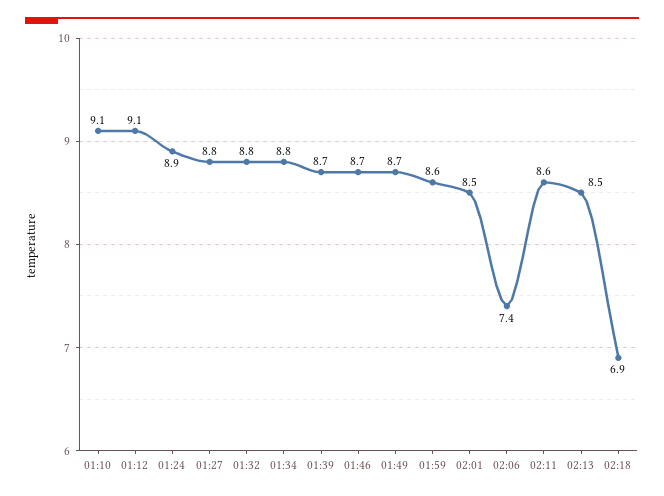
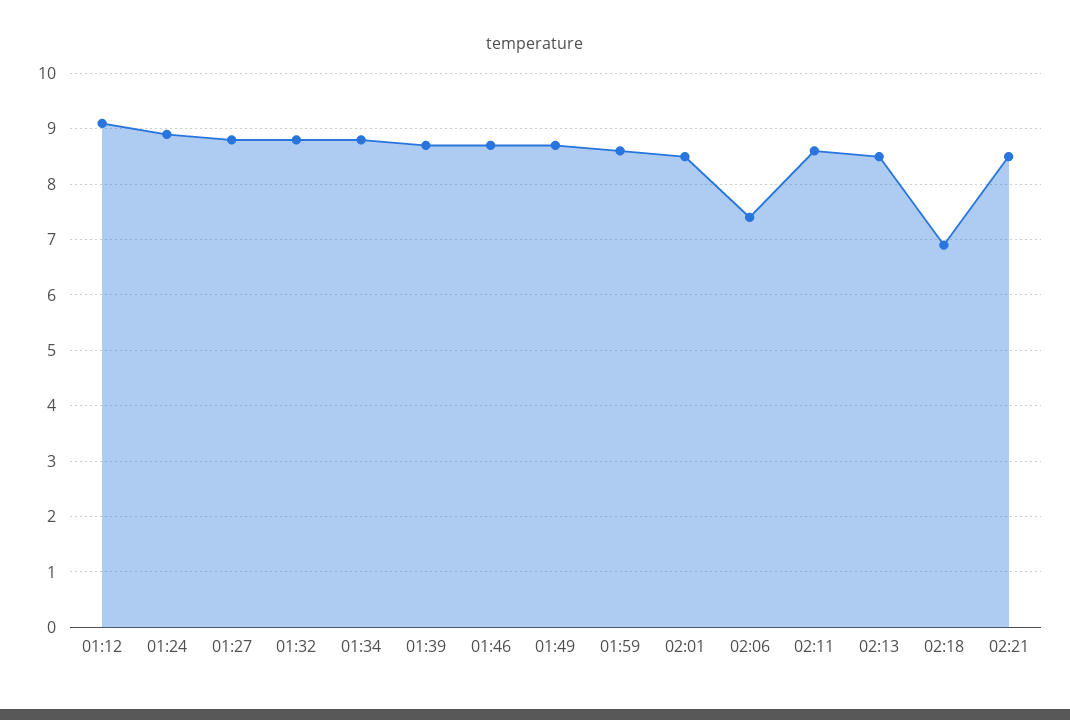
01:10: 9.1 -> none
02:21: none -> 8.5

